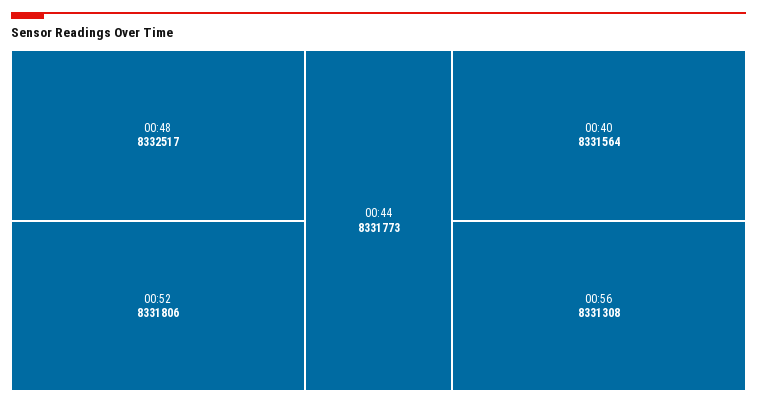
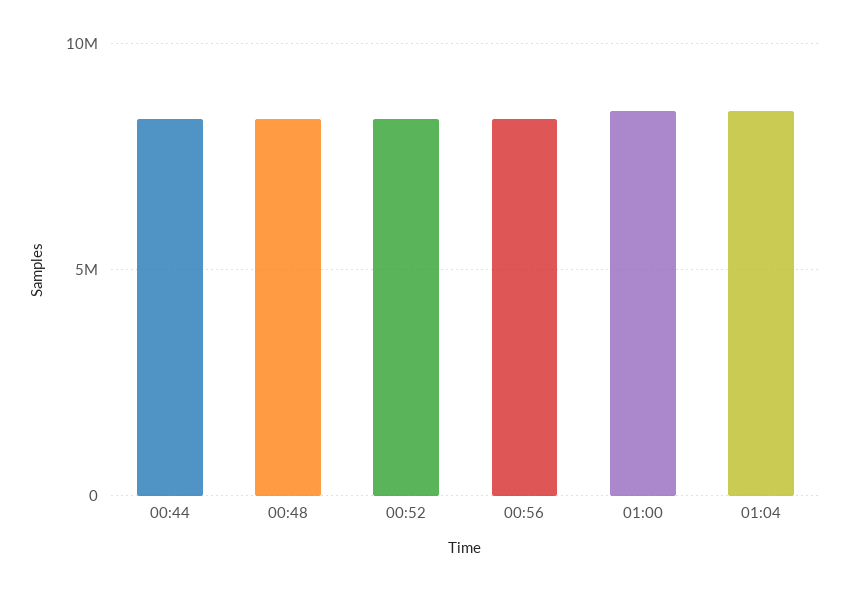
00:40: 8331564 -> none
01:00: none -> 8500000
01:04: none -> 8500000

